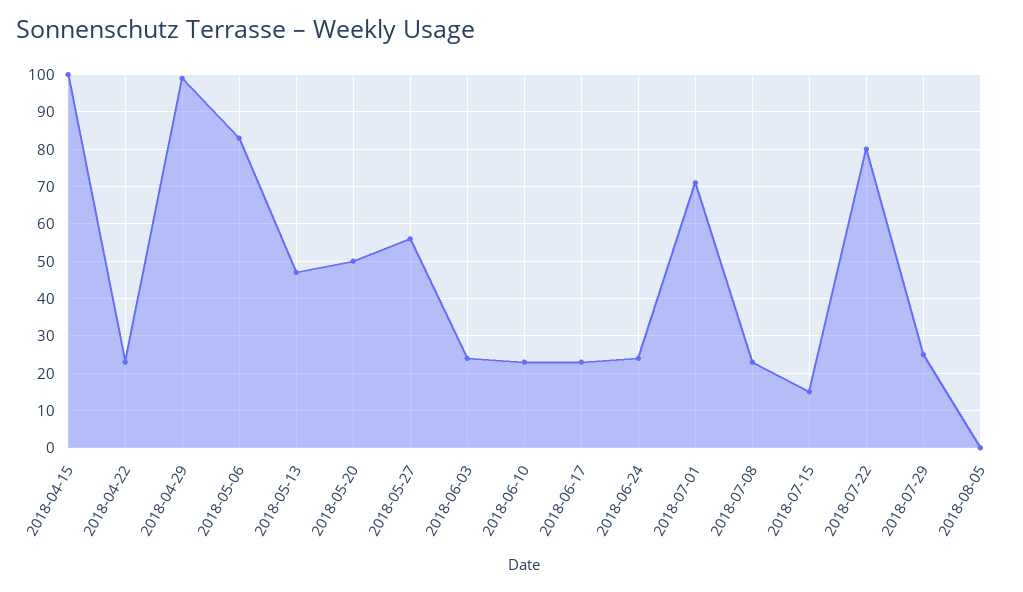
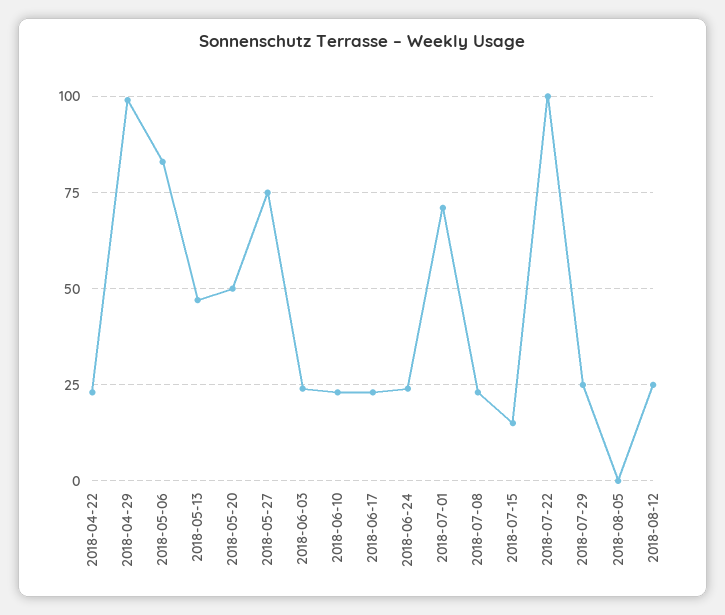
2018-04-15: 100 -> none
2018-05-27: 55 -> 75
2018-07-22: 80 -> 100
2018-08-12: none -> 25

